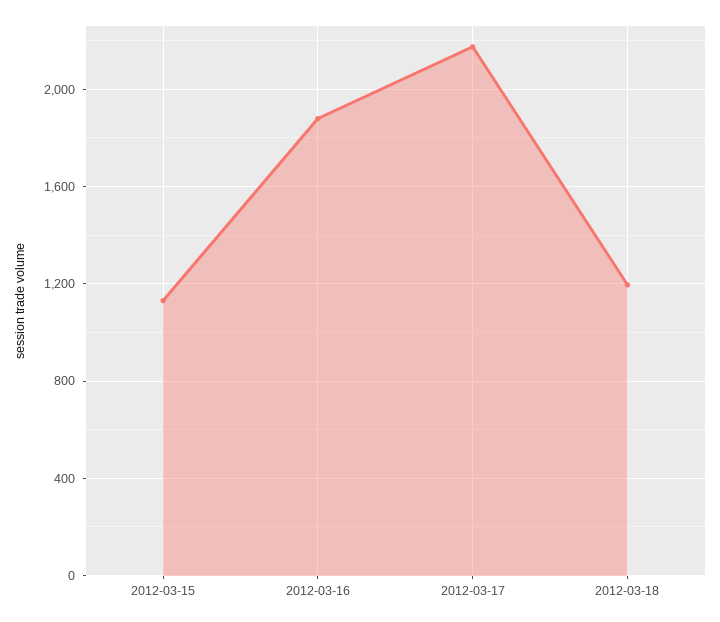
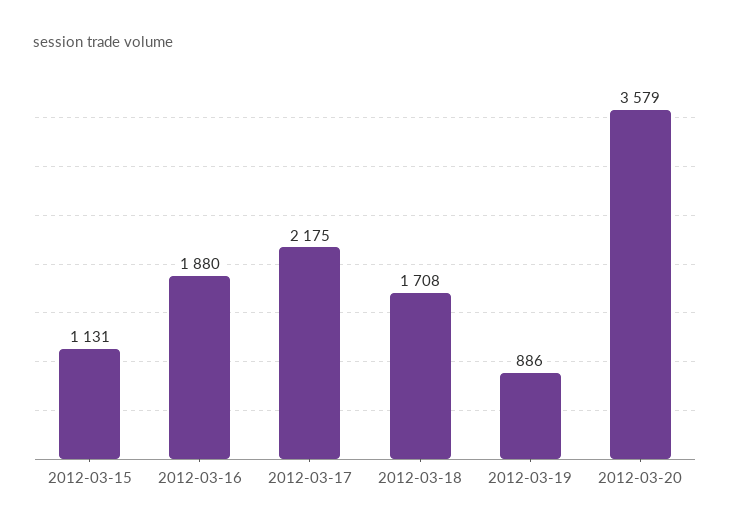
2012-03-18: 1200 -> 1708
2012-03-19: none -> 886
2012-03-20: none -> 3579

